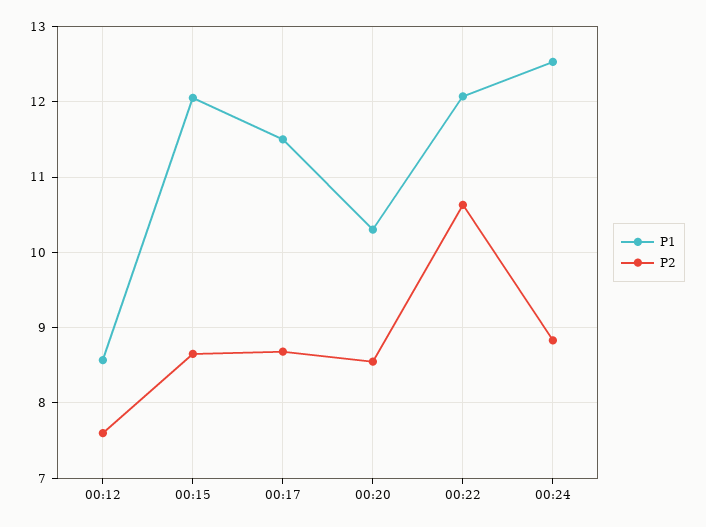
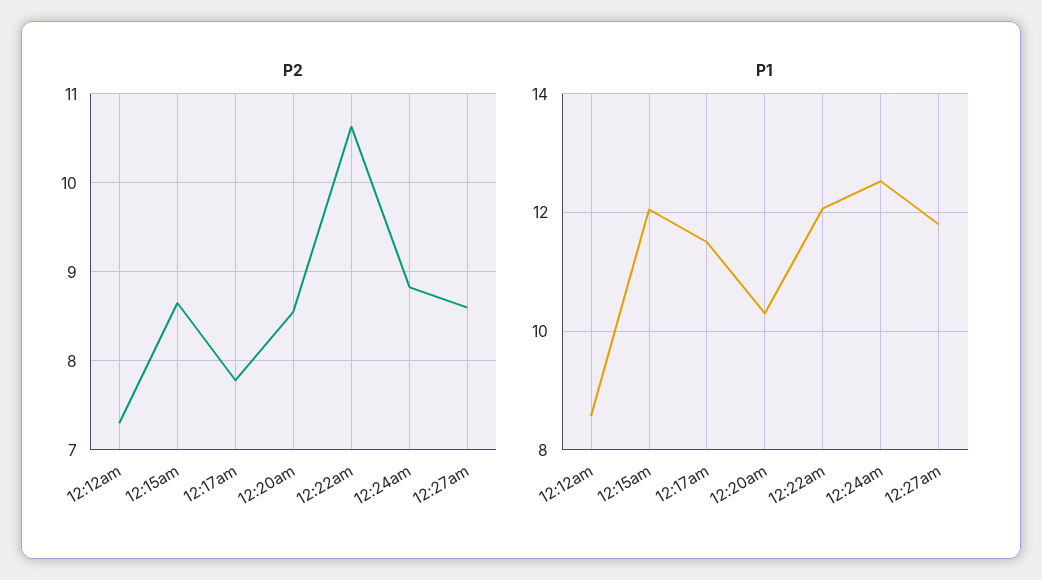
P2, 00:12: 7.6 -> 7.3
P2, 00:17: 8.7 -> 7.8
P2, 12:27am: none -> 8.6
P1, 12:27am: none -> 11.8

